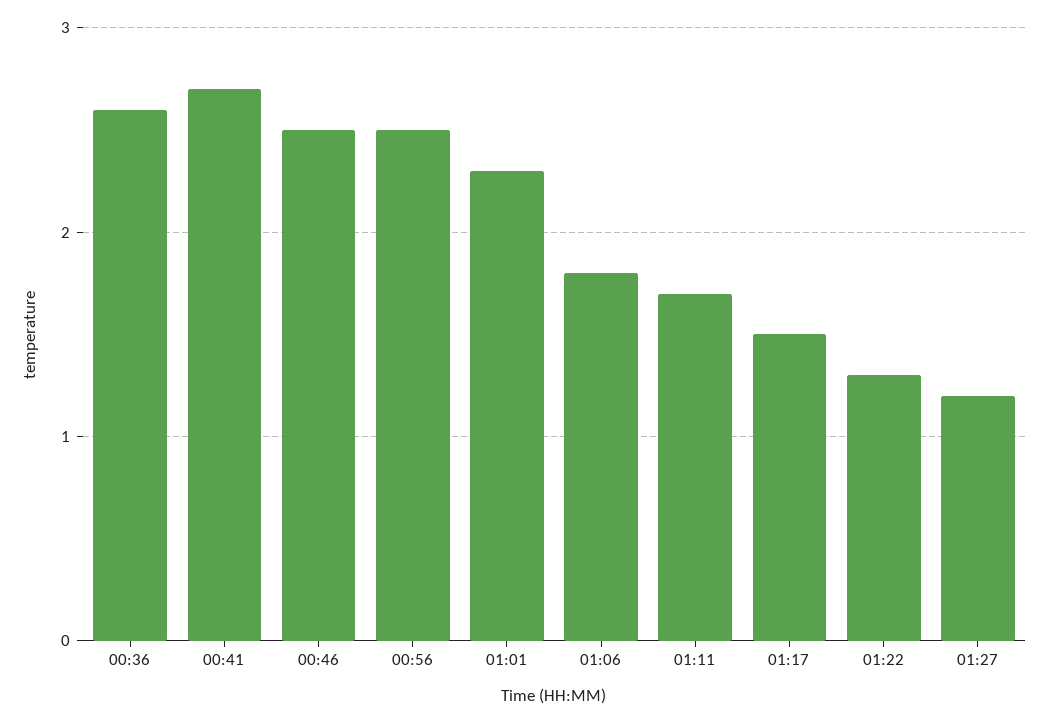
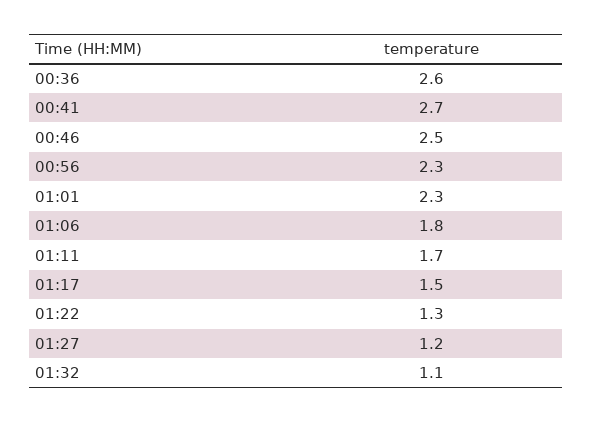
00:56: 2.5 -> 2.3
01:32: none -> 1.1

